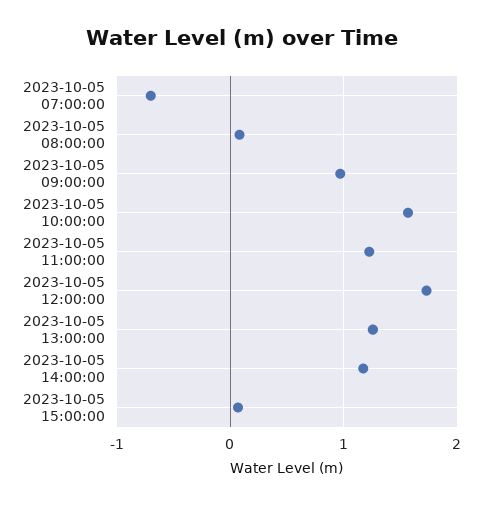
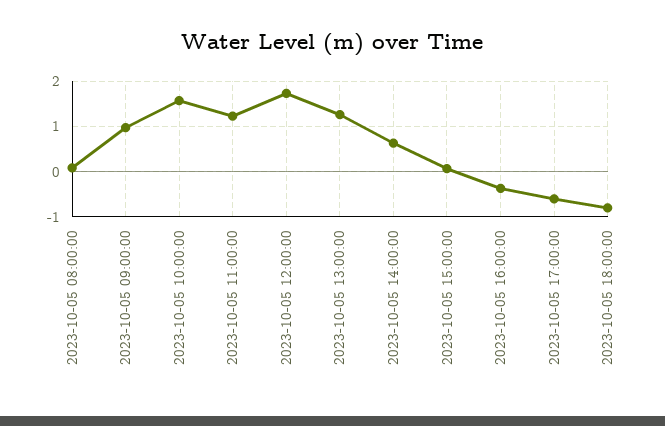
2023-10-05 07:00:00: -0.7 -> none
2023-10-05 14:00:00: 1.2 -> 0.6
2023-10-05 16:00:00: none -> -0.4
2023-10-05 17:00:00: none -> -0.6
2023-10-05 18:00:00: none -> -0.8

